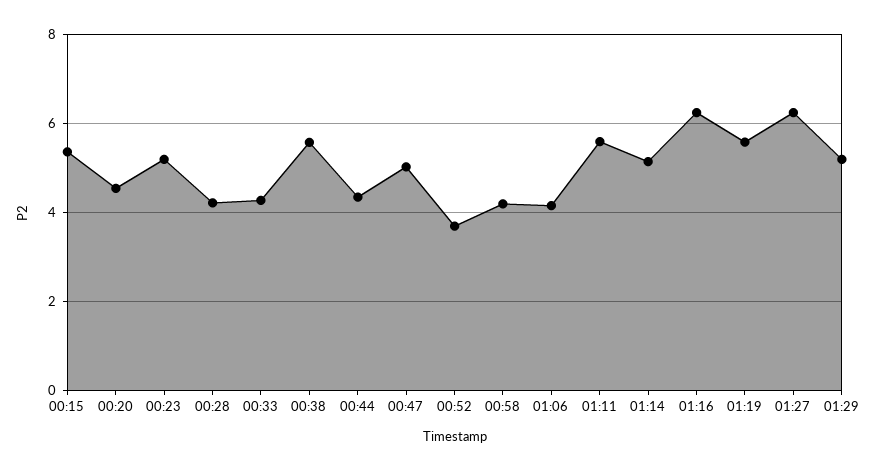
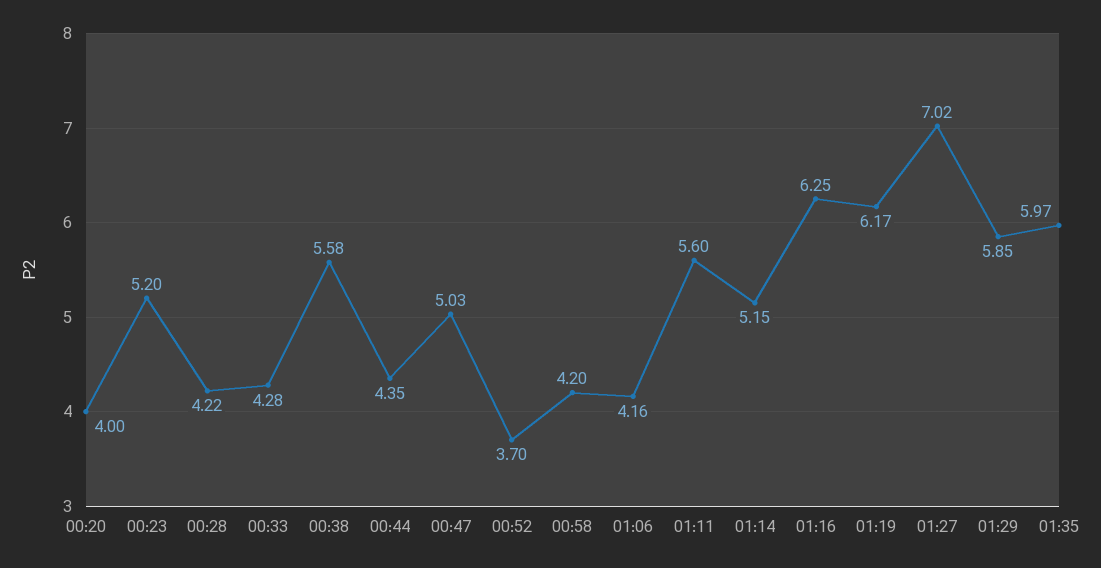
00:15: 5.4 -> none
00:20: 4.6 -> 4
01:19: 5.6 -> 6.17
01:27: 6.2 -> 7.02
01:29: 5.2 -> 5.85
01:35: none -> 5.97

